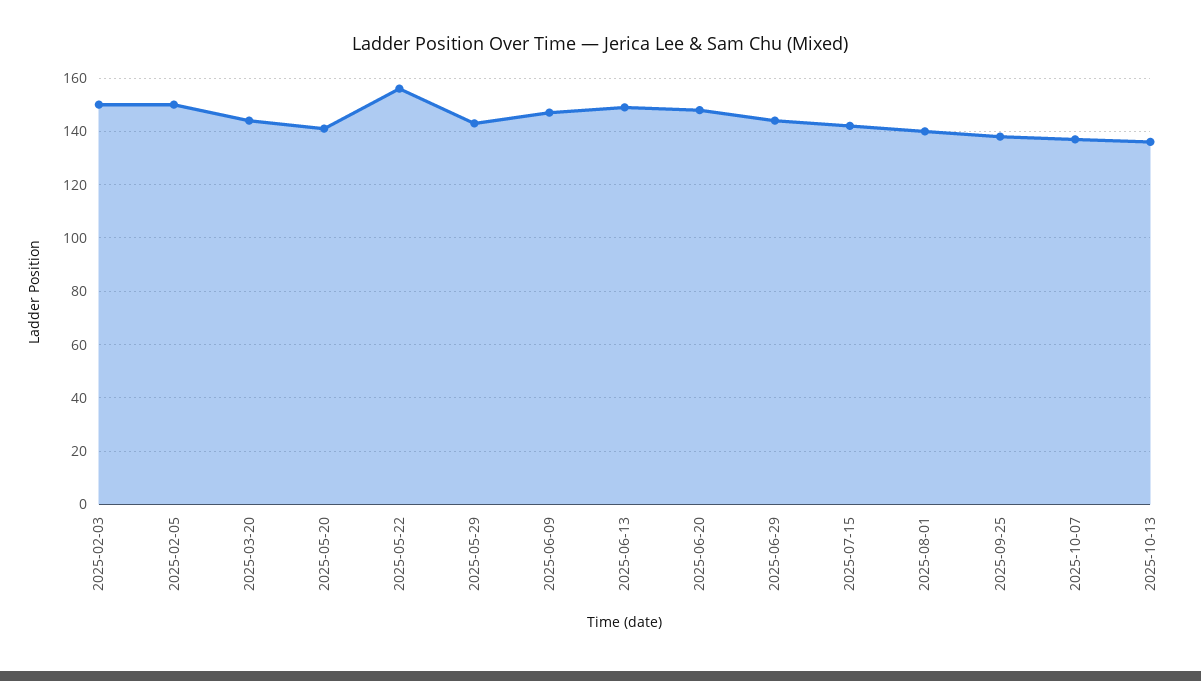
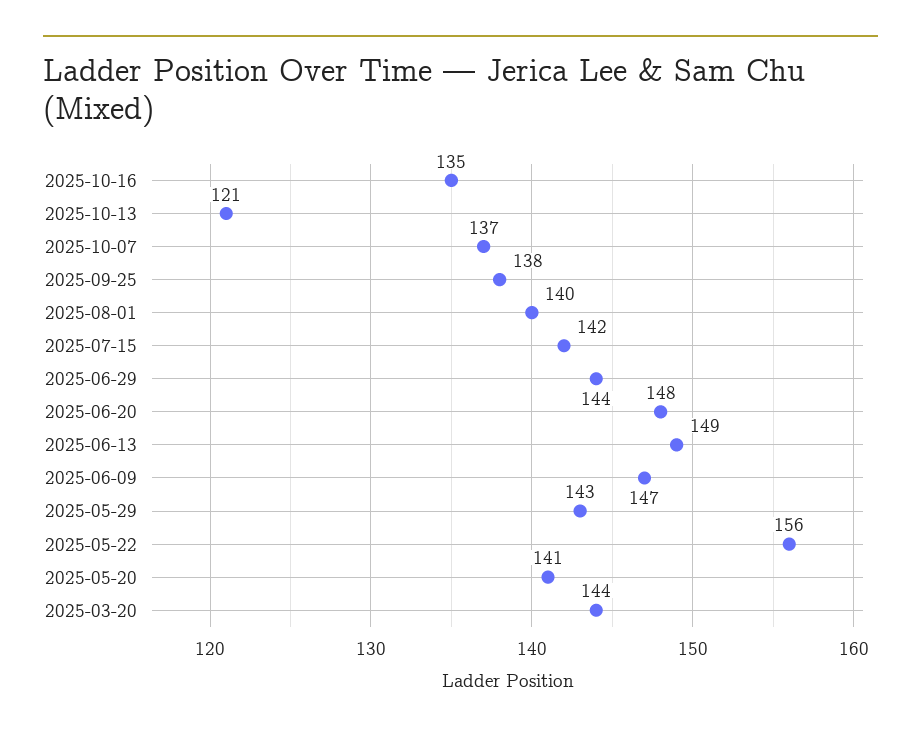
2025-02-03: 150 -> none
2025-02-05: 150 -> none
2025-10-13: 135 -> 121
2025-10-16: none -> 135

